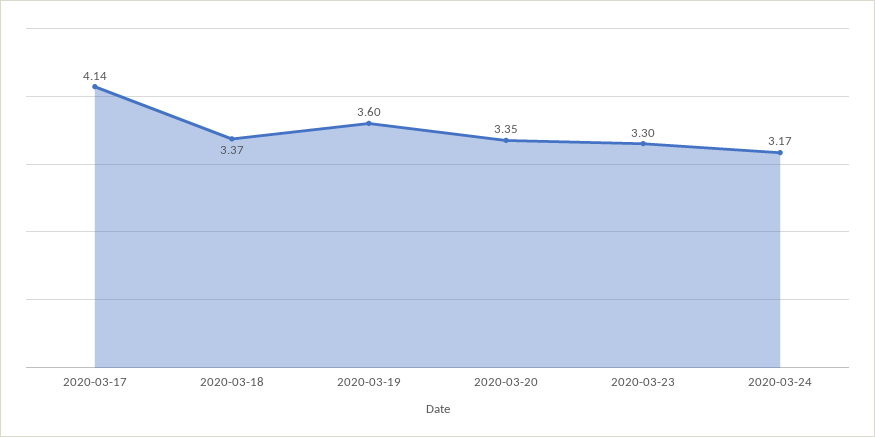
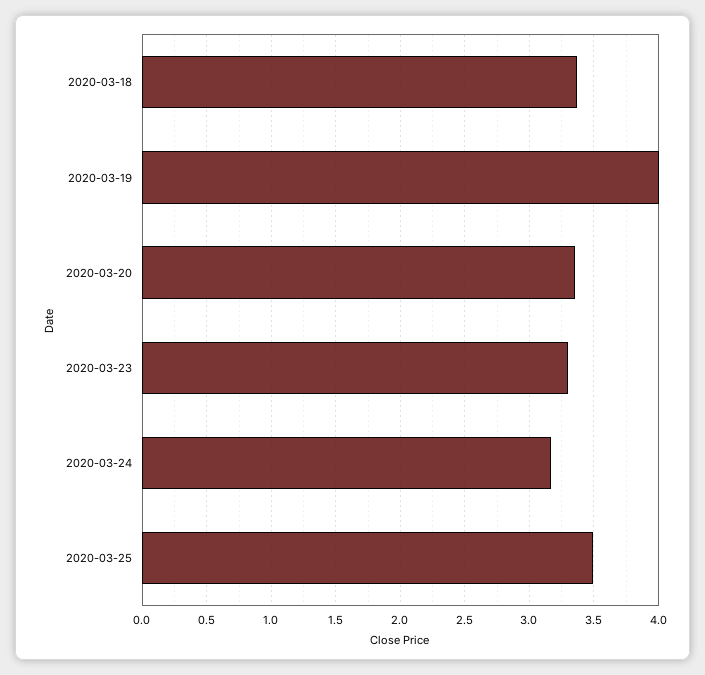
2020-03-17: 4.14 -> none
2020-03-19: 3.6 -> 4
2020-03-25: none -> 3.5

